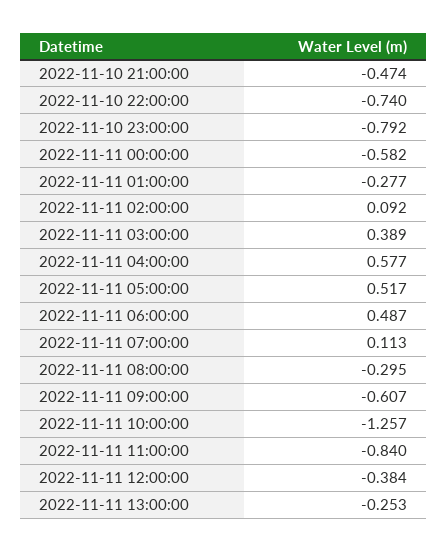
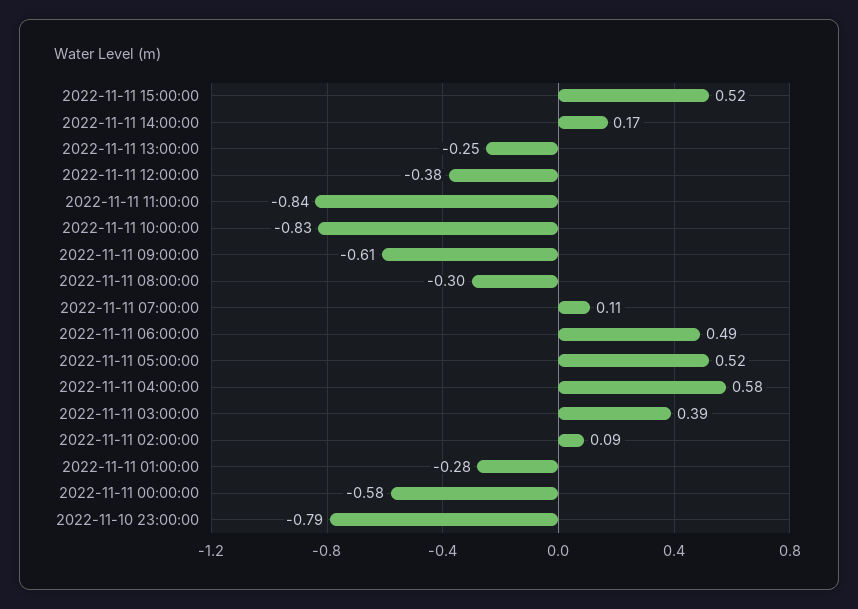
2022-11-10 21:00:00: -0.474 -> none
2022-11-10 22:00:00: -0.74 -> none
2022-11-11 10:00:00: -1.257 -> -0.83
2022-11-11 15:00:00: none -> 0.52
2022-11-11 14:00:00: none -> 0.17

